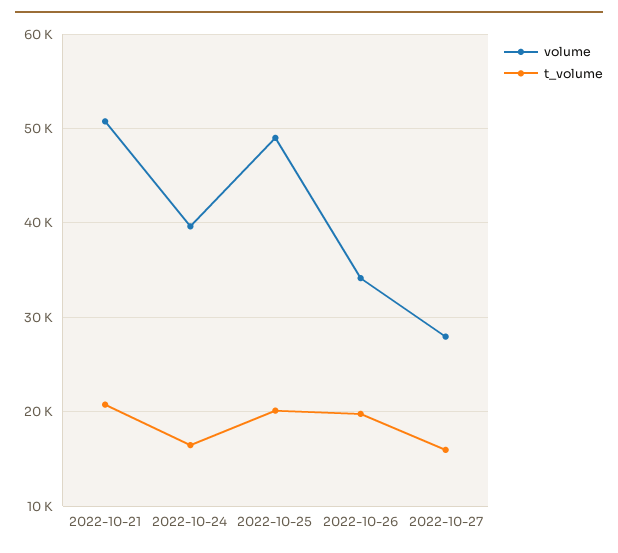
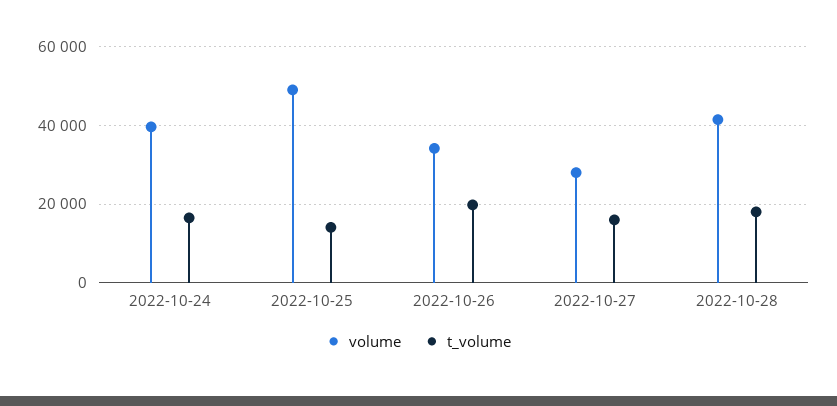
volume, 2022-10-21: 51000 -> none
t_volume, 2022-10-21: 21000 -> none
t_volume, 2022-10-25: 20000 -> 14000
volume, 2022-10-28: none -> 42000
t_volume, 2022-10-28: none -> 18000

